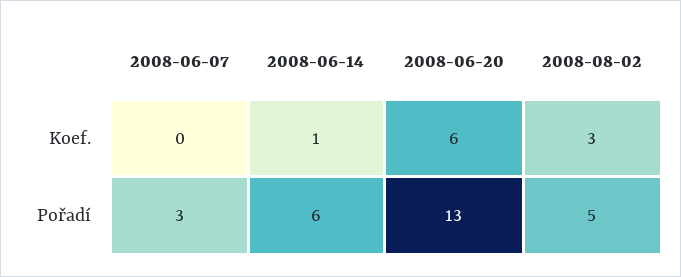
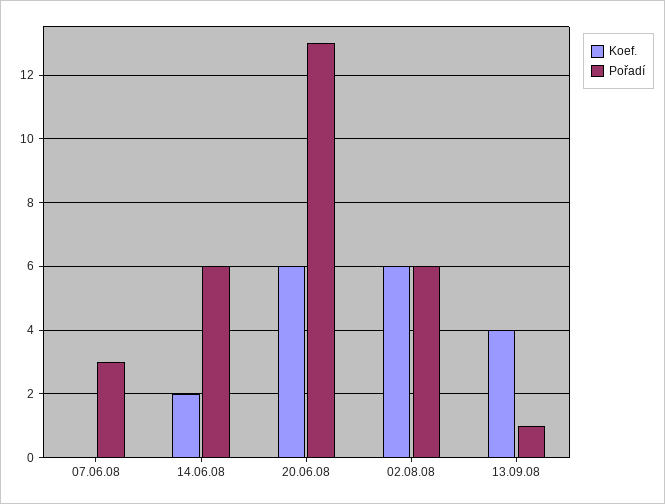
Koef., 2008-06-14: 1 -> 2
Koef., 2008-08-02: 3 -> 6
Pořadí, 2008-08-02: 5 -> 6
Koef., 13.09.08: none -> 4
Pořadí, 13.09.08: none -> 1

